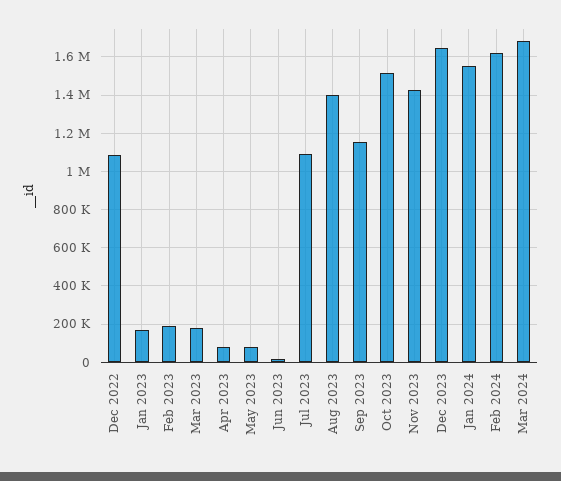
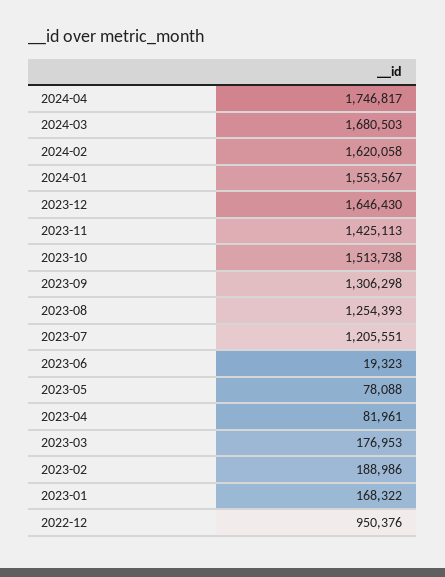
Dec 2022: 1100000 -> 950376
Jul 2023: 1100000 -> 1205551
Aug 2023: 1400000 -> 1254393
Sep 2023: 1150000 -> 1306298
2024-04: none -> 1746817

